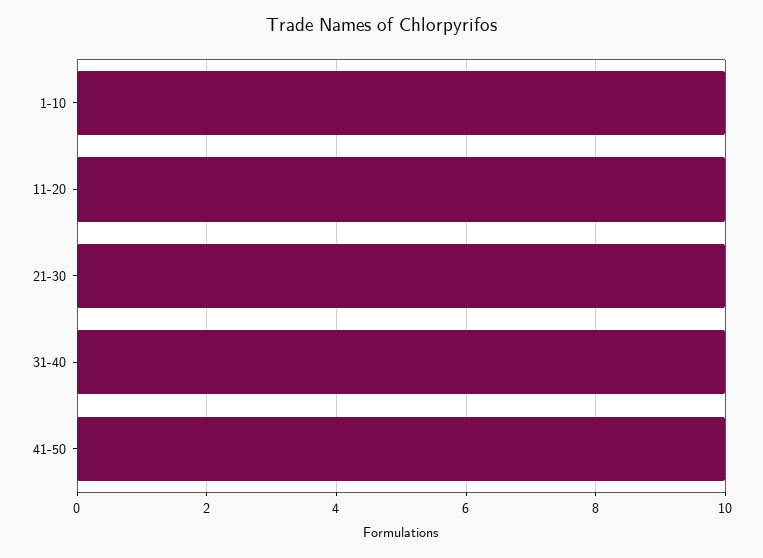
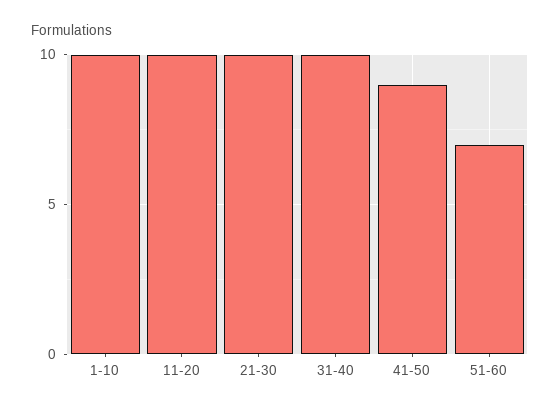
41-50: 10 -> 9
51-60: none -> 7

